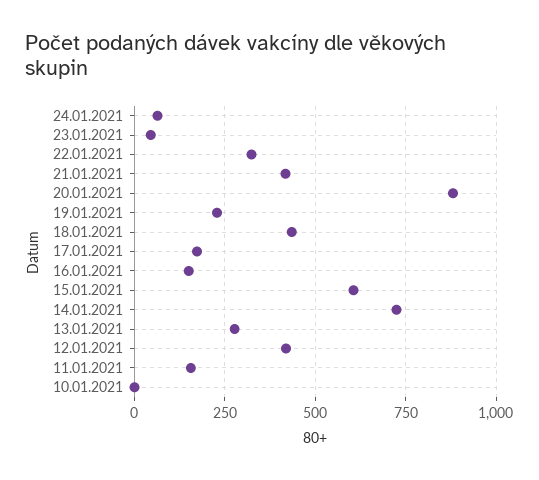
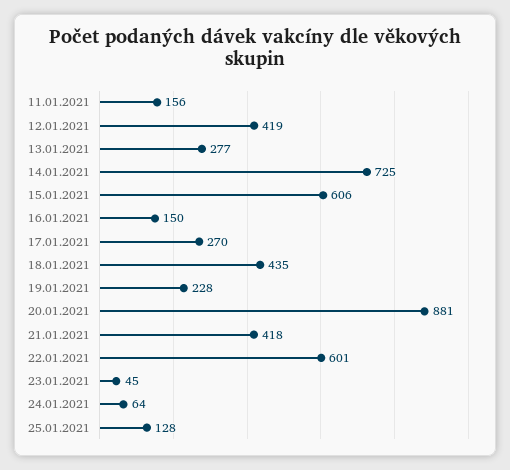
22.01.2021: 325 -> 601
17.01.2021: 175 -> 270
10.01.2021: 0 -> none
25.01.2021: none -> 128

